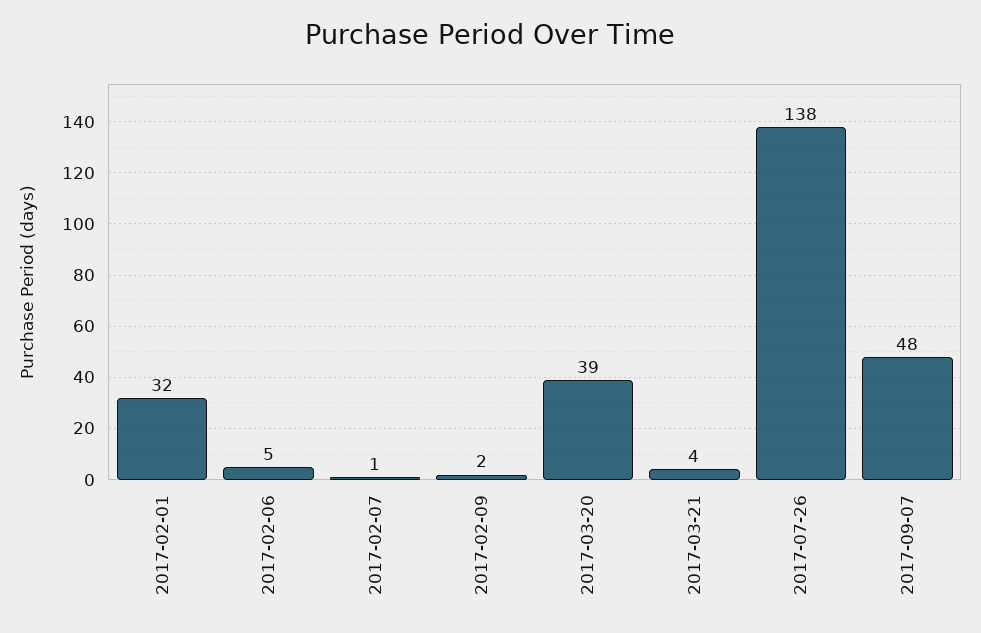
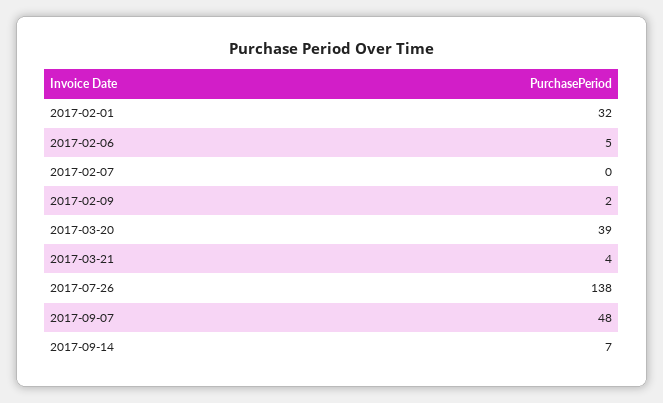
2017-02-07: 1 -> 0
2017-09-14: none -> 7

